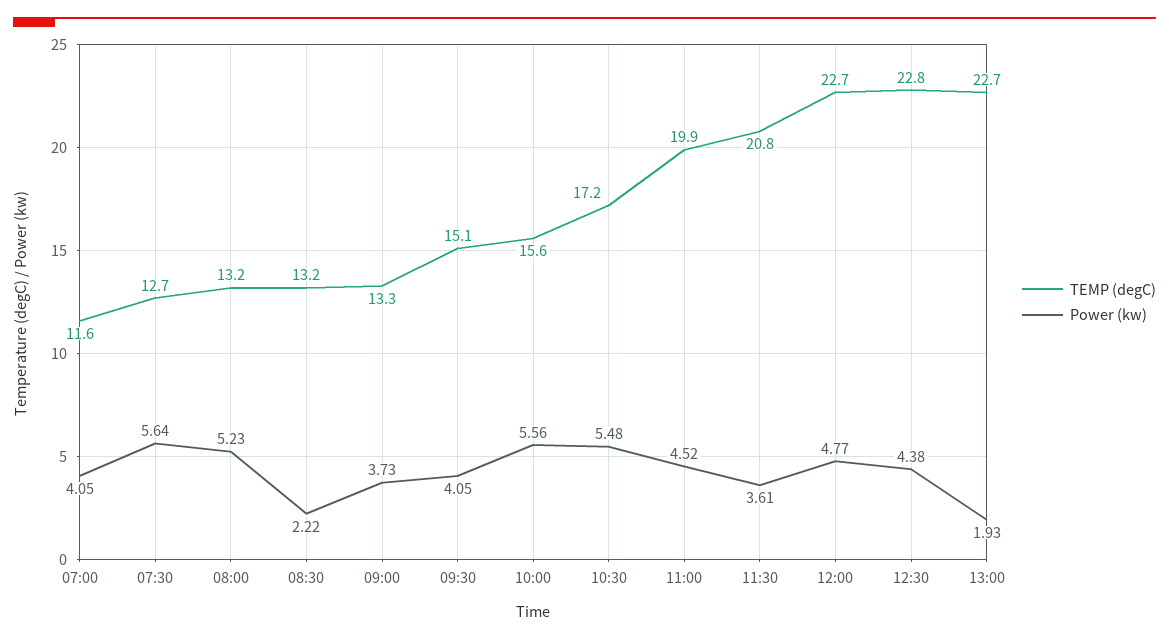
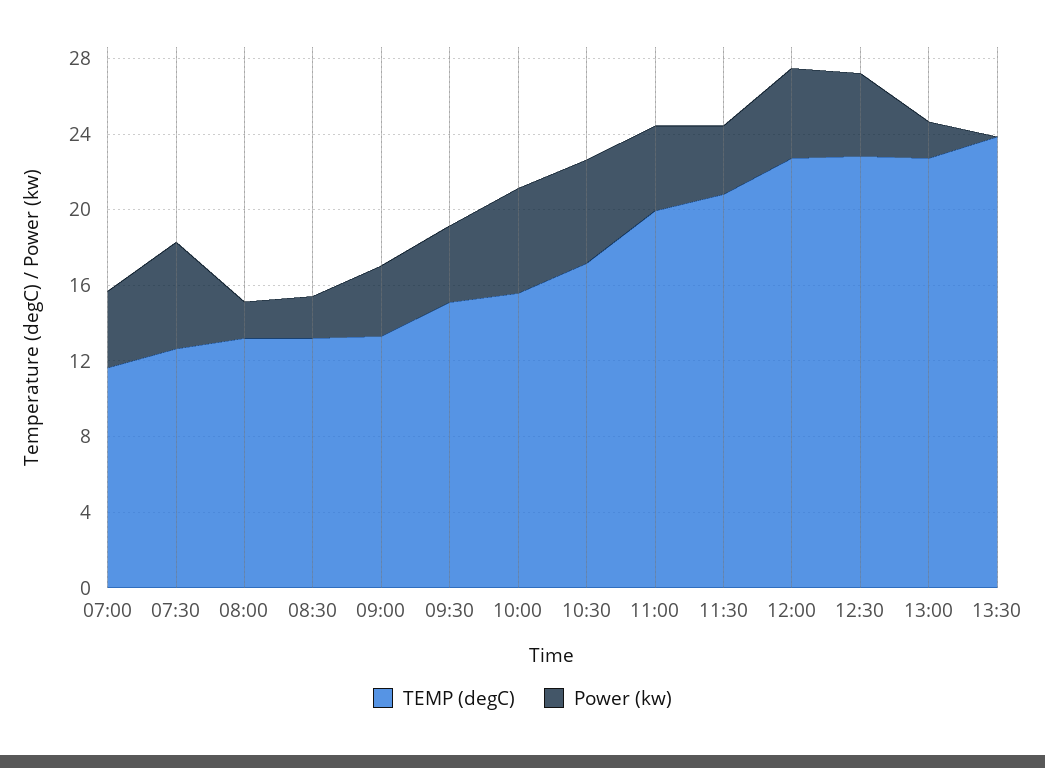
Power (kw), 08:00: 5.23 -> 2
TEMP (degC), 13:30: none -> 24
Power (kw), 13:30: none -> 0

